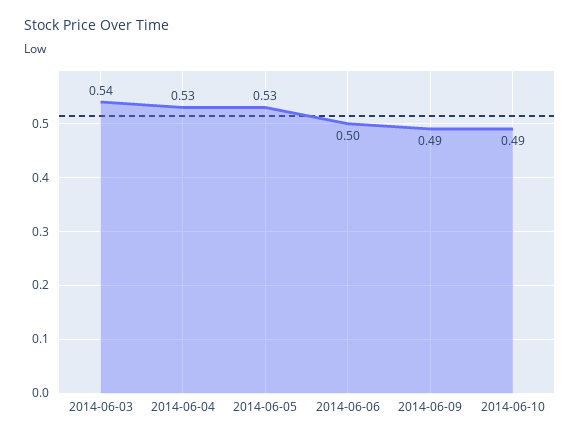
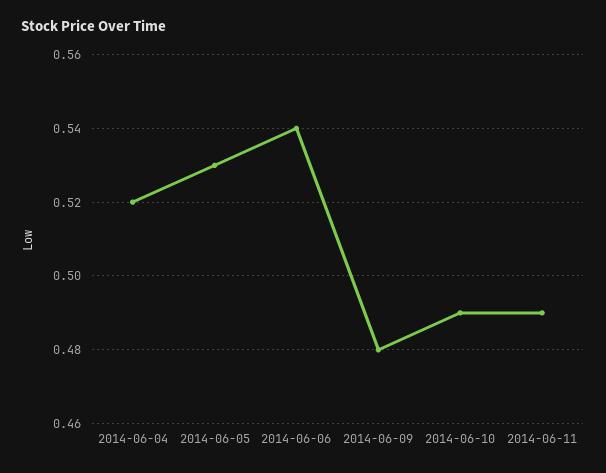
2014-06-03: 0.54 -> none
2014-06-04: 0.53 -> 0.52
2014-06-06: 0.5 -> 0.54
2014-06-09: 0.49 -> 0.48
2014-06-11: none -> 0.49

